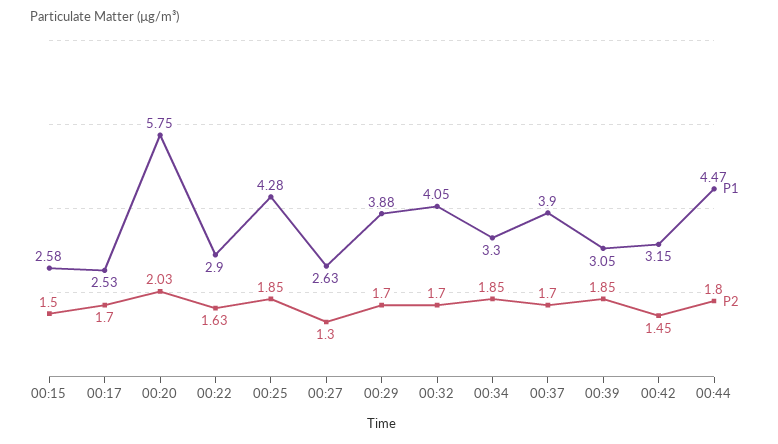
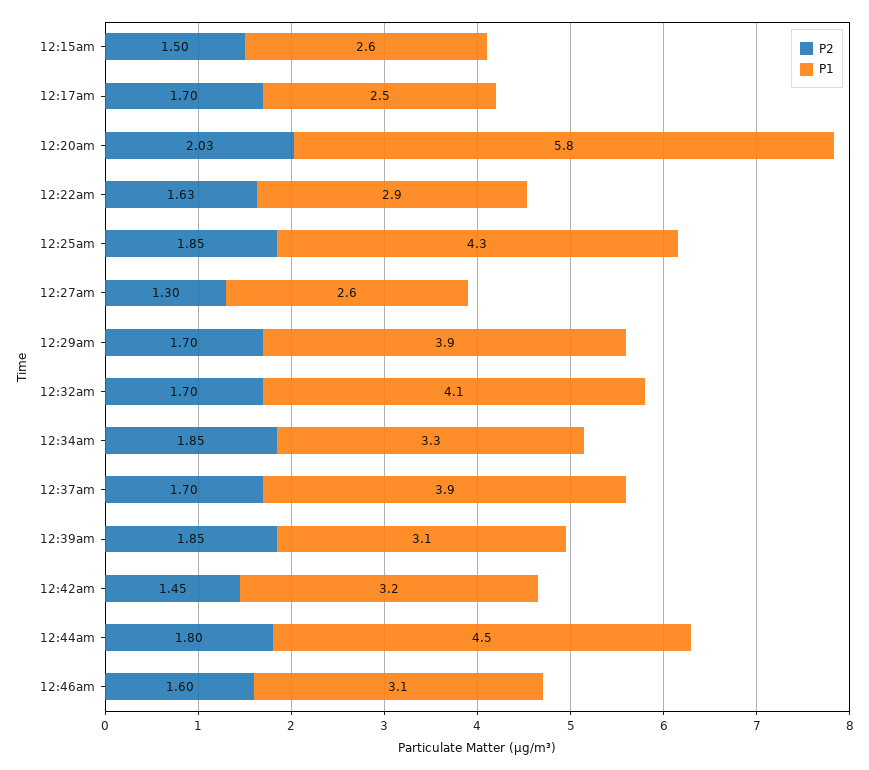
P2, 12:46am: none -> 1.6
P1, 12:46am: none -> 3.1

